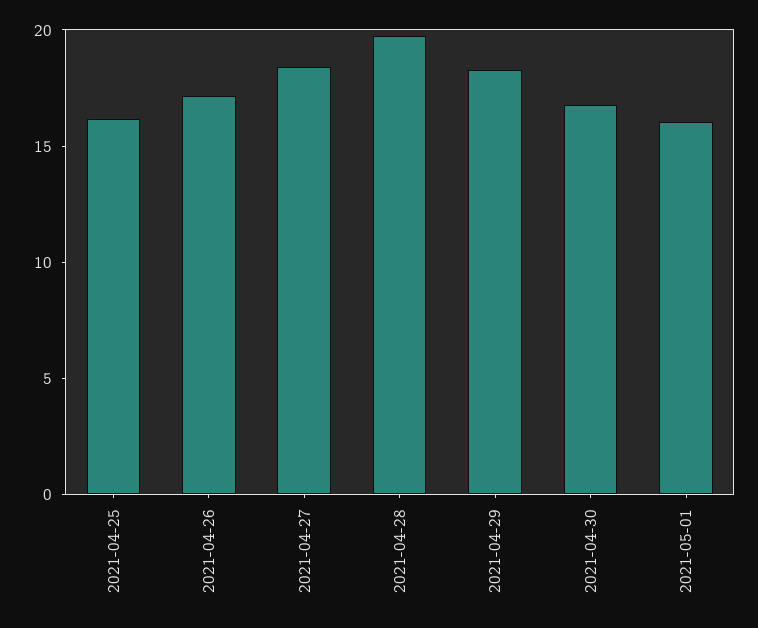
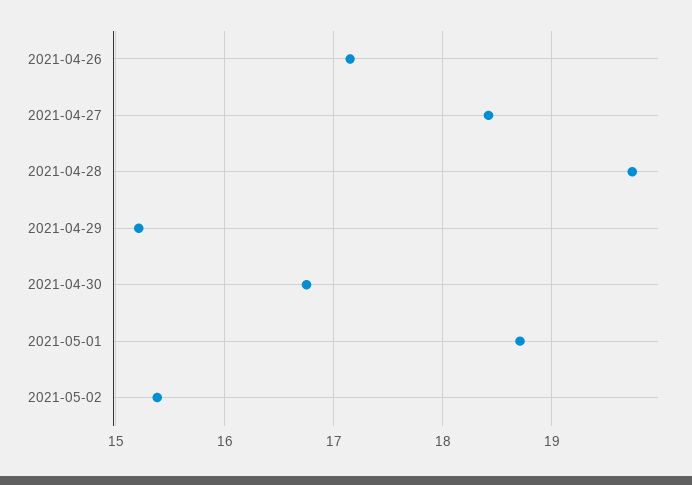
2021-04-25: 16 -> none
2021-04-29: 18 -> 15.2
2021-05-01: 16 -> 18.7
2021-05-02: none -> 15.4

